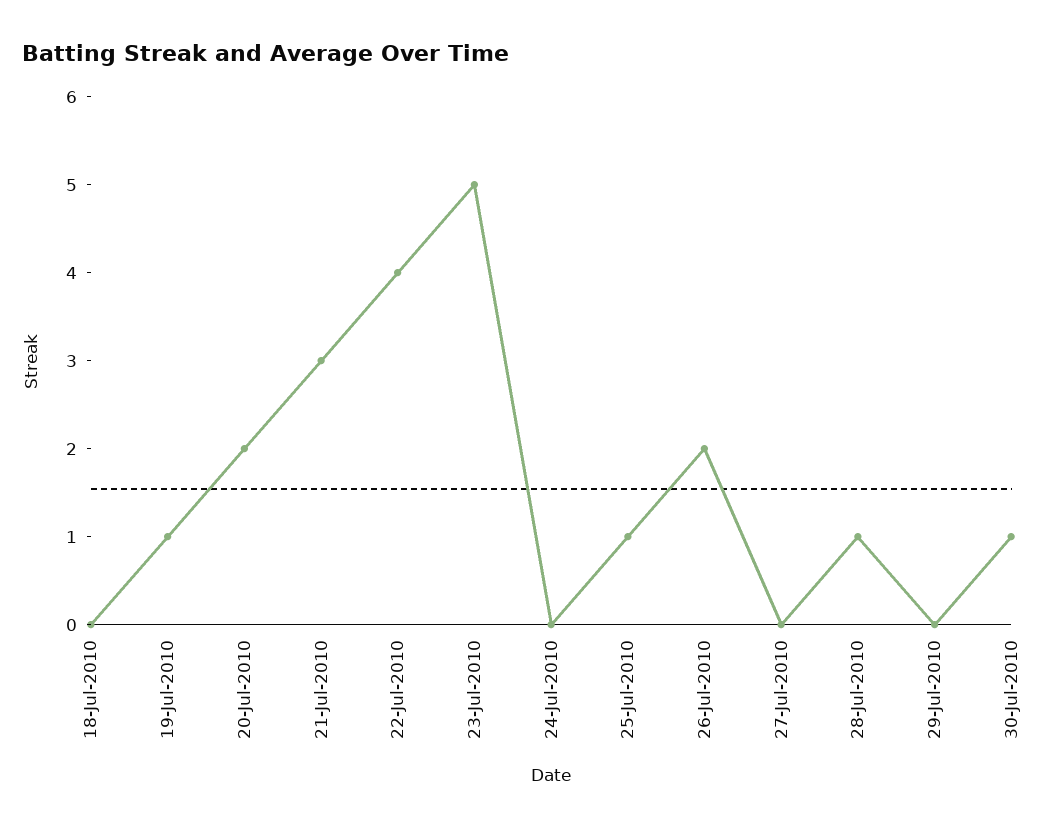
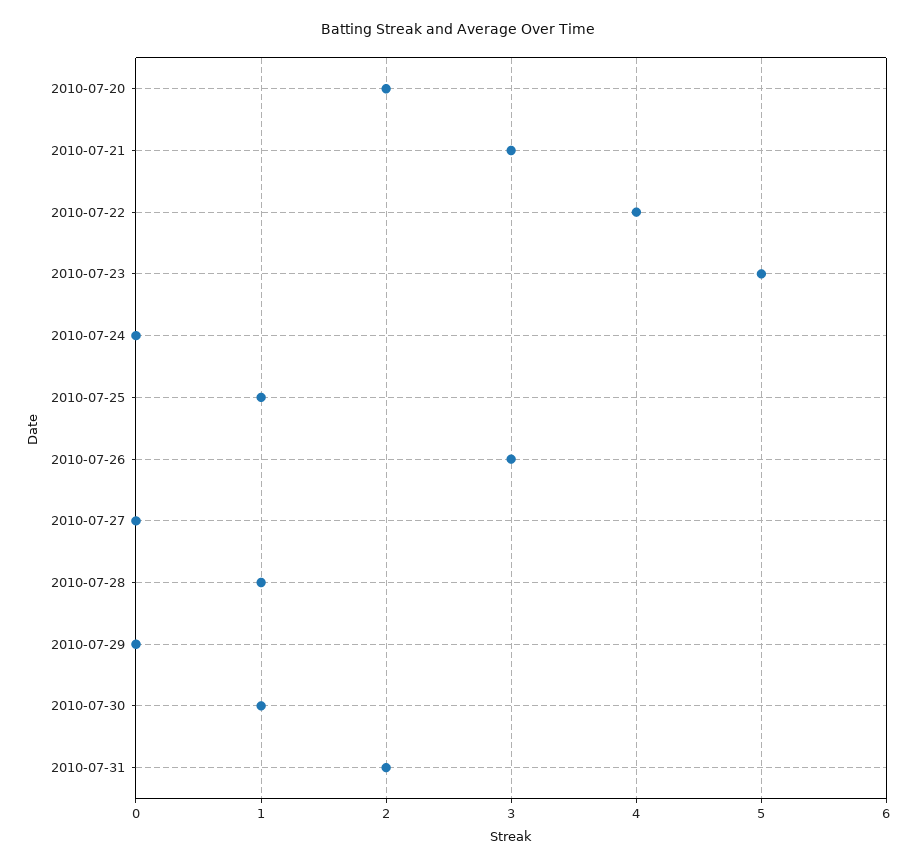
18-Jul-2010: 0 -> none
19-Jul-2010: 1 -> none
26-Jul-2010: 2 -> 3
2010-07-31: none -> 2

